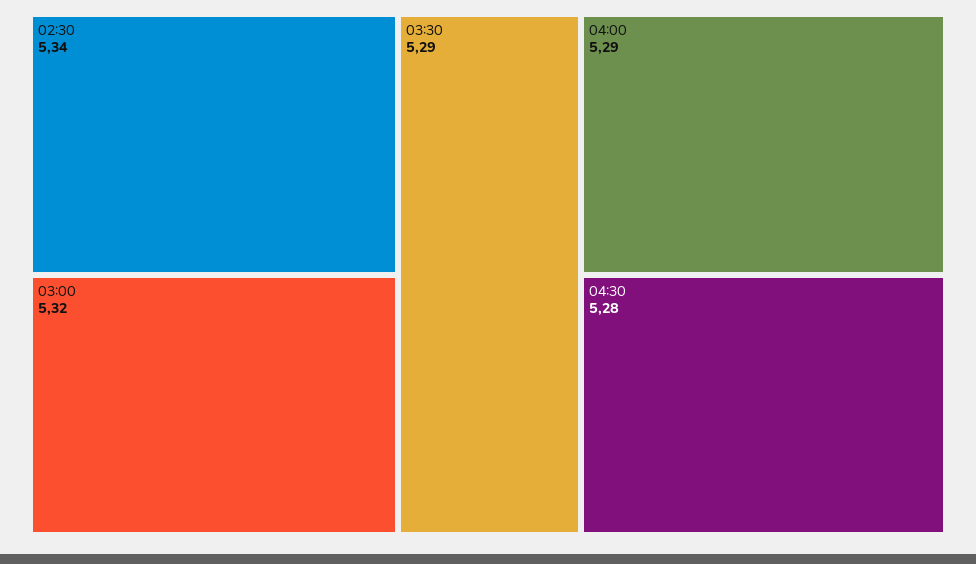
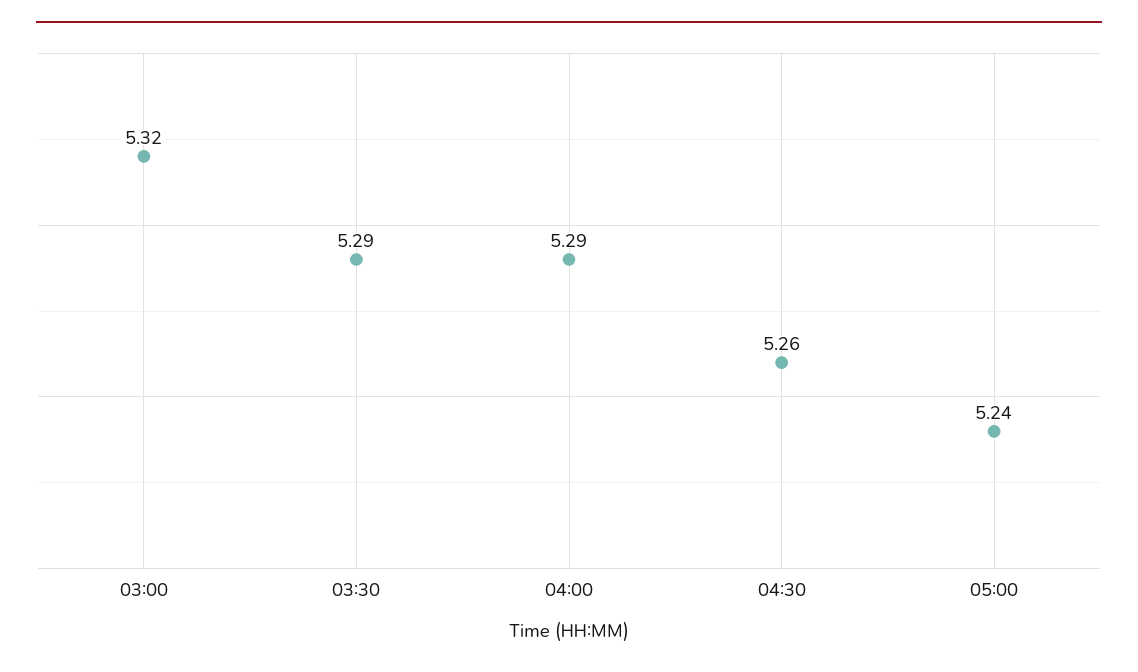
02:30: 5.34 -> none
04:30: 5.28 -> 5.26
05:00: none -> 5.24

